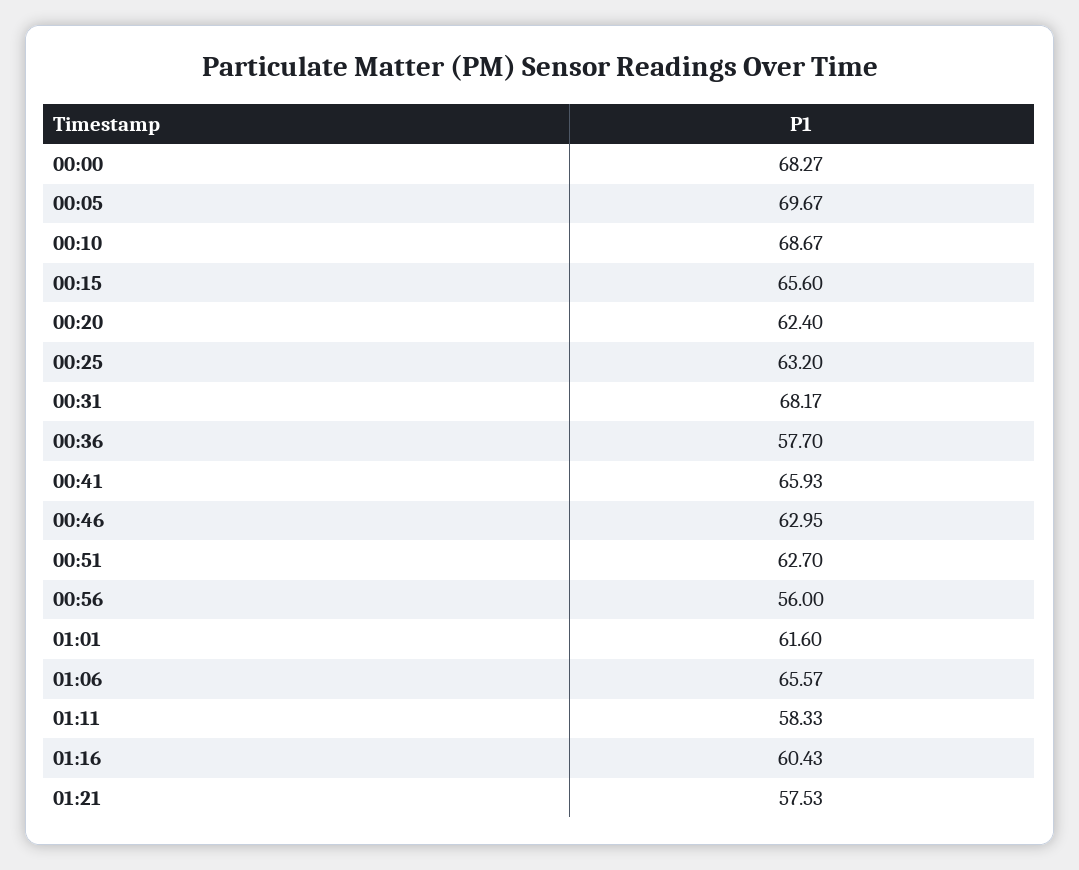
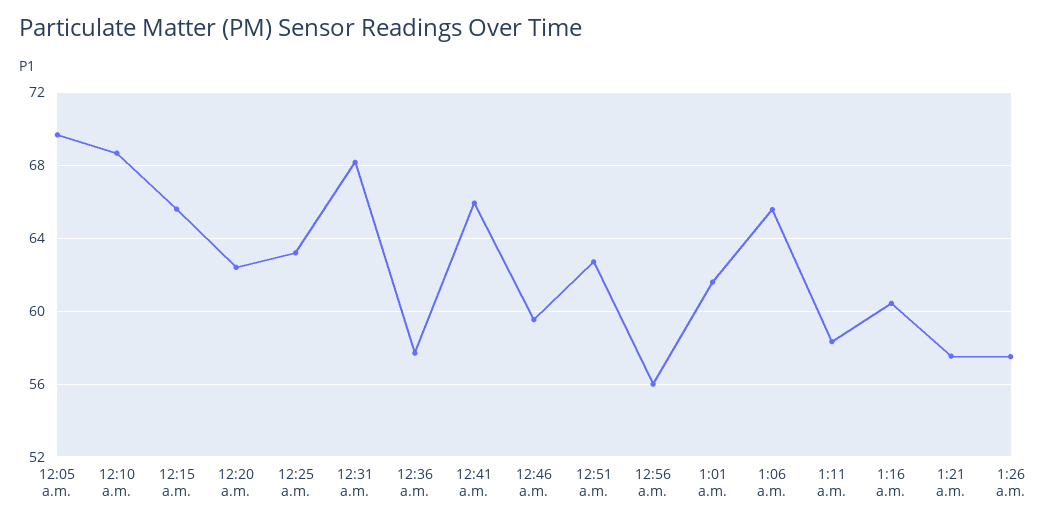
00:00: 68.27 -> none
00:46: 62.95 -> 59.5
1:26 a.m.: none -> 57.5

